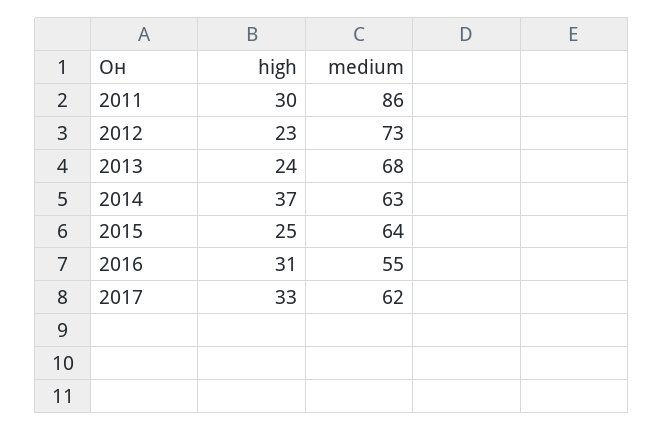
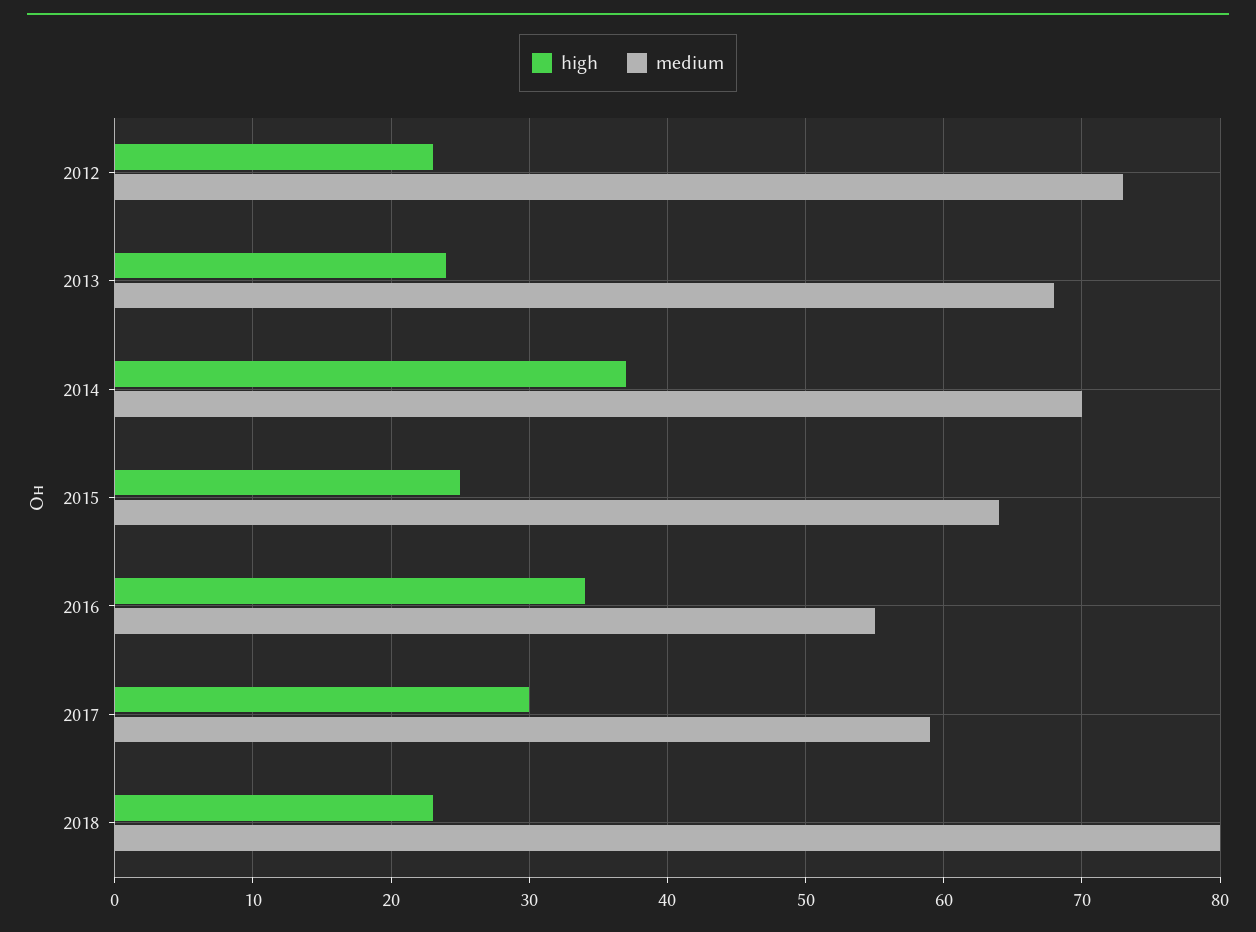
high, 2011: 30 -> none
medium, 2011: 86 -> none
medium, 2014: 63 -> 70
high, 2016: 31 -> 34
high, 2017: 33 -> 30
medium, 2017: 62 -> 59
high, 2018: none -> 23
medium, 2018: none -> 80

